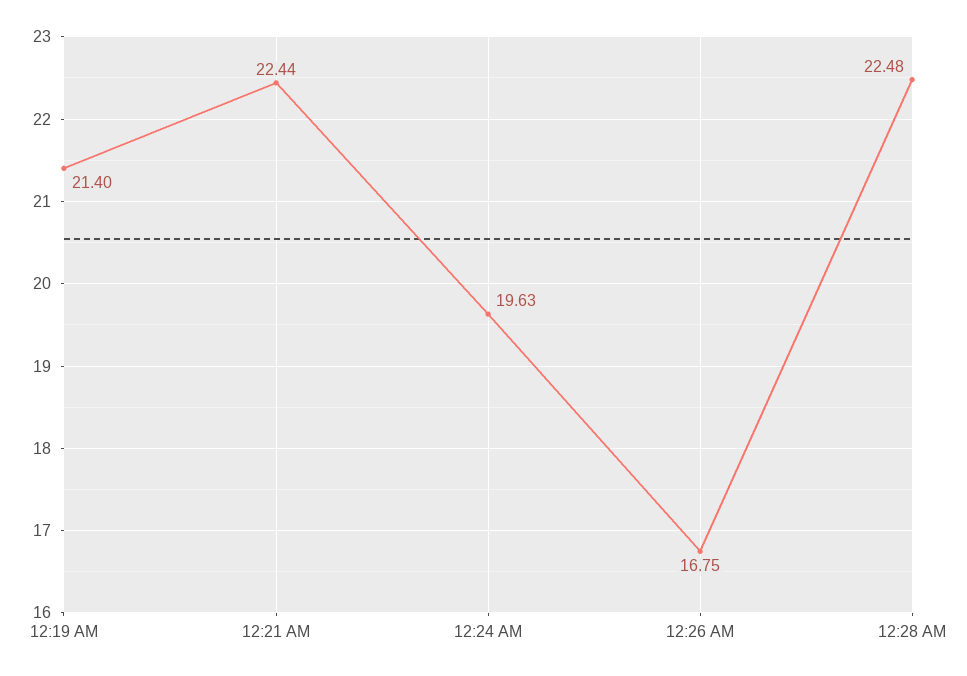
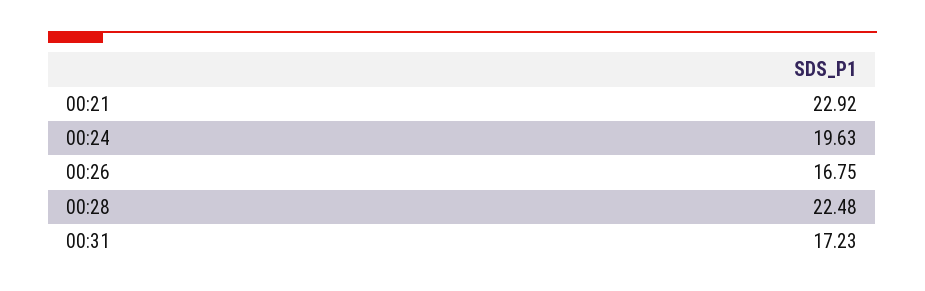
12:19 AM: 21.4 -> none
12:21 AM: 22.44 -> 22.92
00:31: none -> 17.23

